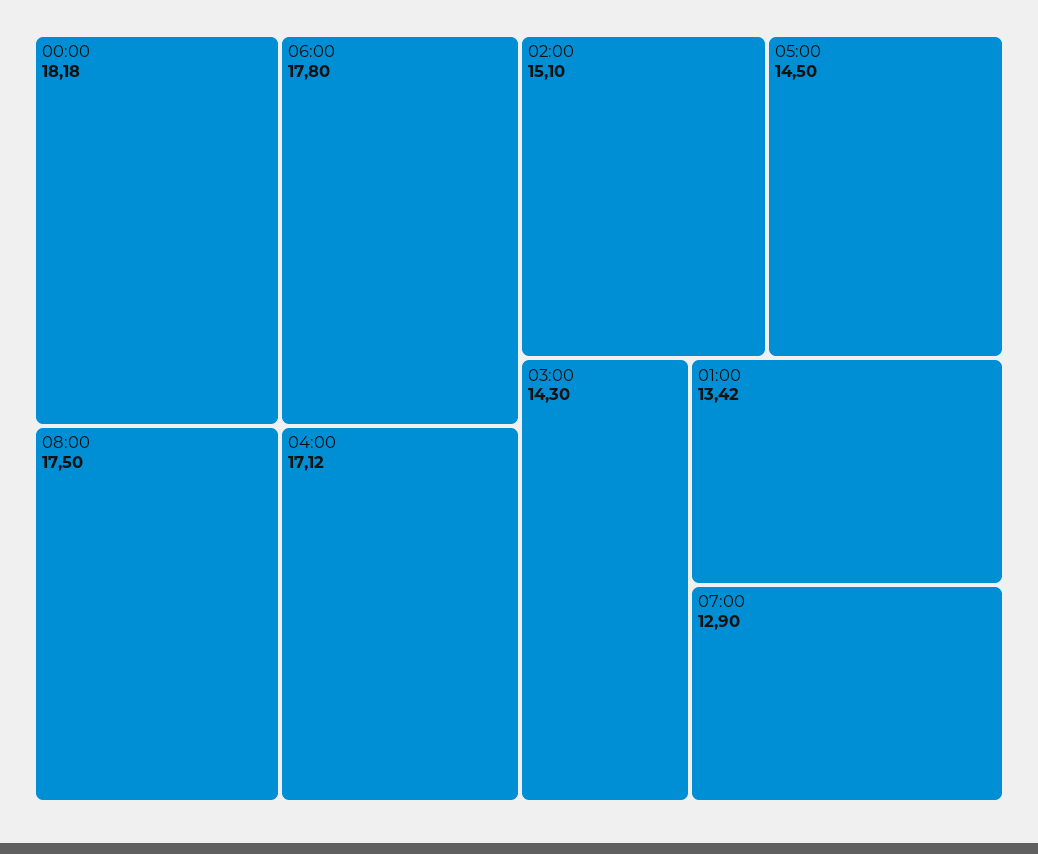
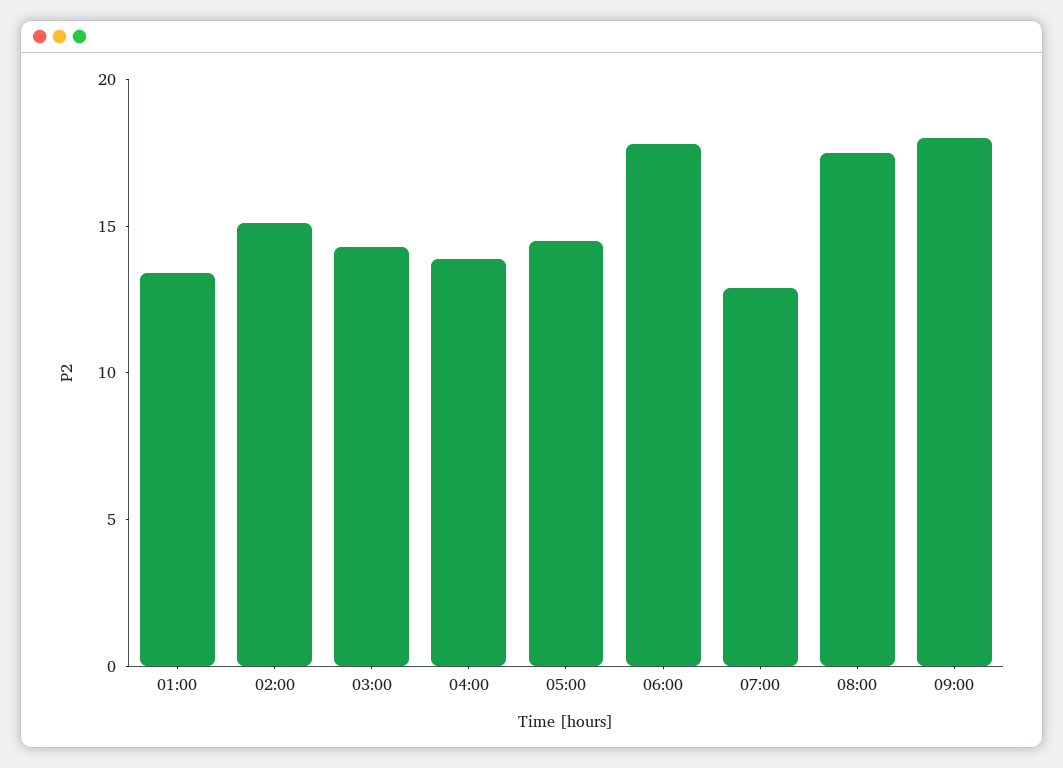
00:00: 18.18 -> none
04:00: 17.12 -> 14
09:00: none -> 18

